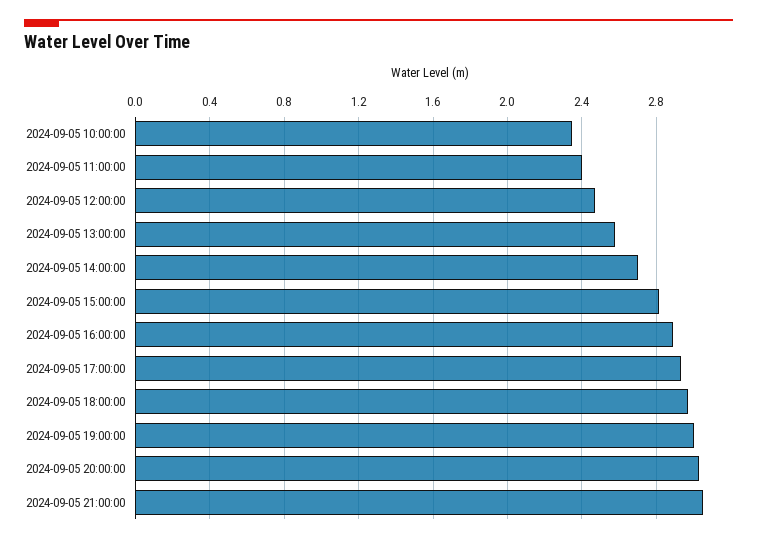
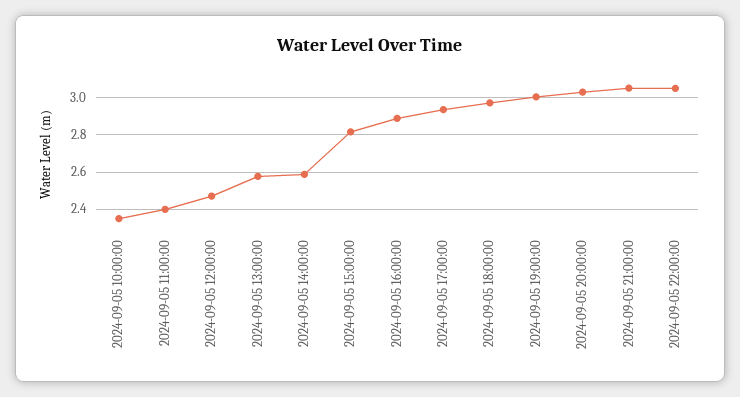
2024-09-05 14:00:00: 2.7 -> 2.6
2024-09-05 22:00:00: none -> 3.05

